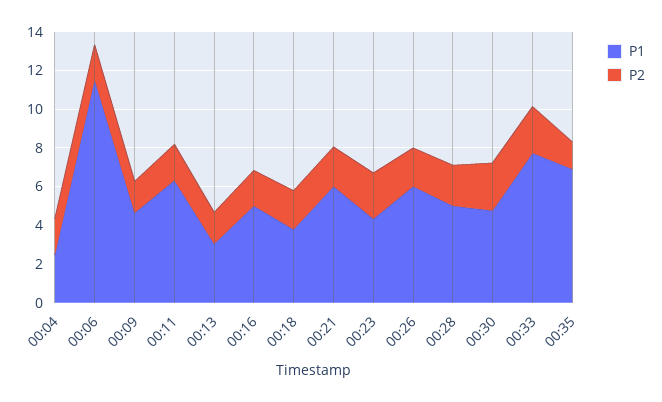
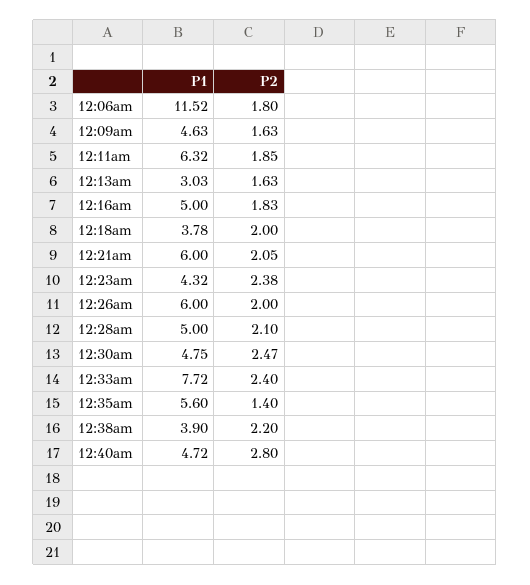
P1, 00:04: 2.5 -> none
P2, 00:04: 2 -> none
P1, 00:35: 7 -> 5.6
P1, 12:38am: none -> 3.9
P2, 12:38am: none -> 2.2
P1, 12:40am: none -> 4.72
P2, 12:40am: none -> 2.8

